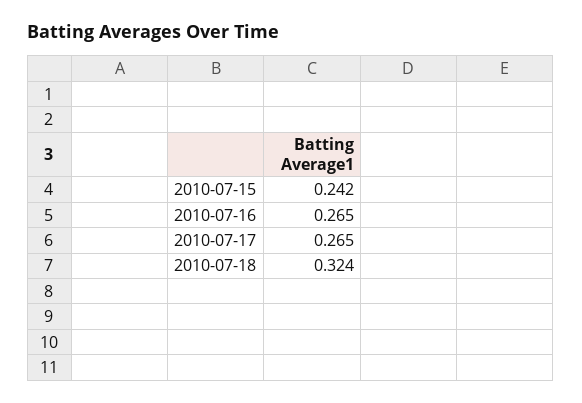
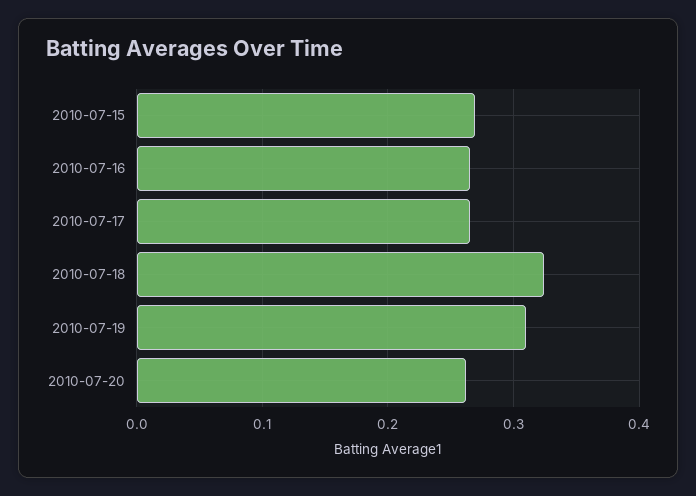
2010-07-15: 0.242 -> 0.27
2010-07-19: none -> 0.31
2010-07-20: none -> 0.26

